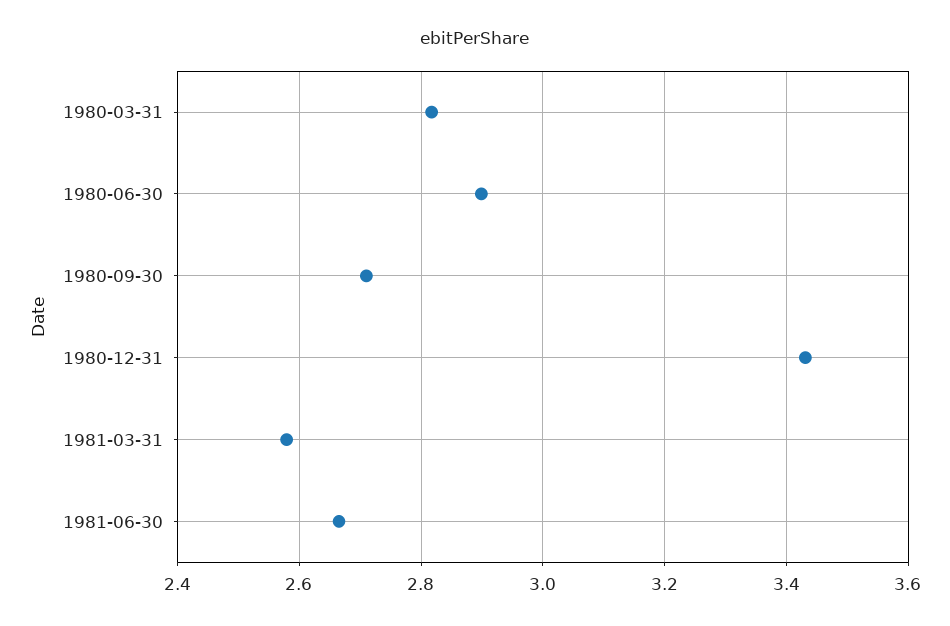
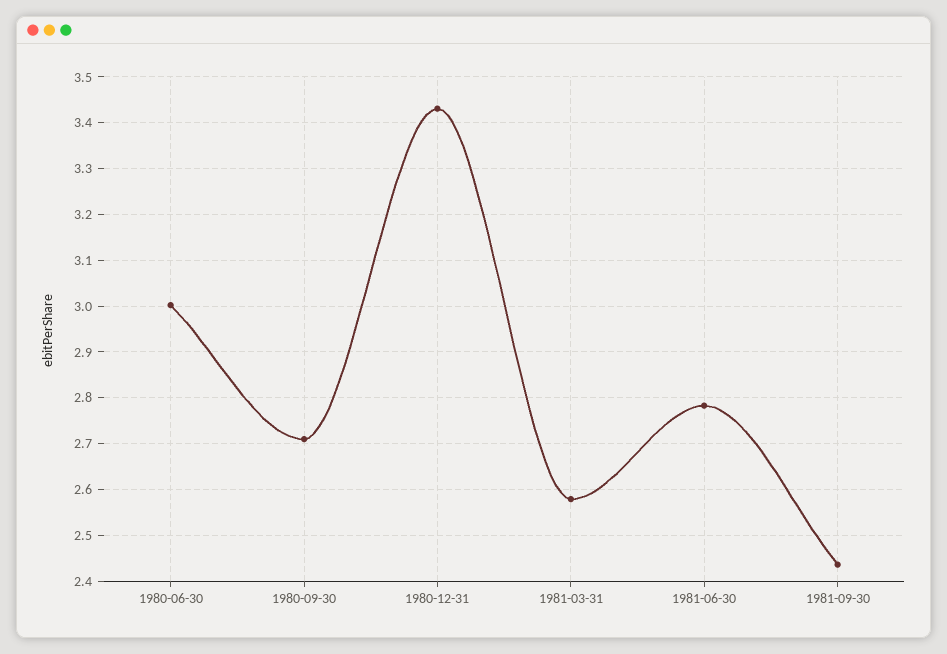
1980-03-31: 2.82 -> none
1980-06-30: 2.9 -> 3
1981-06-30: 2.66 -> 2.78
1981-09-30: none -> 2.44

